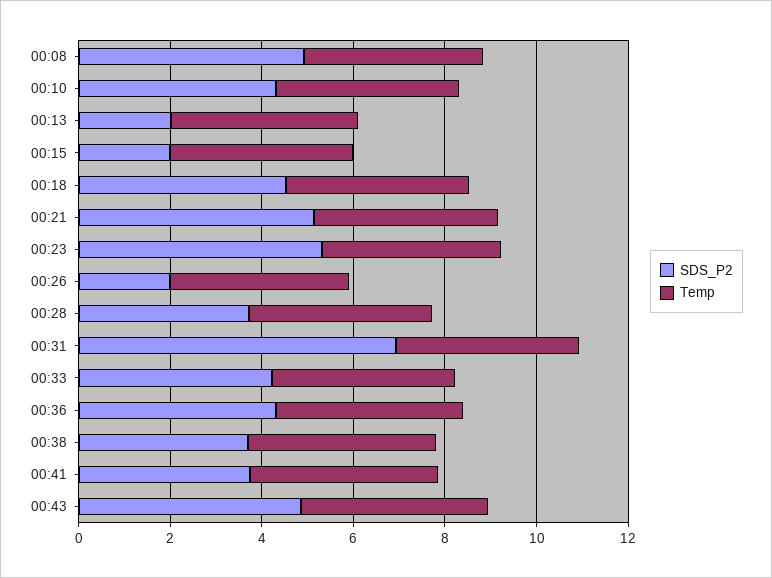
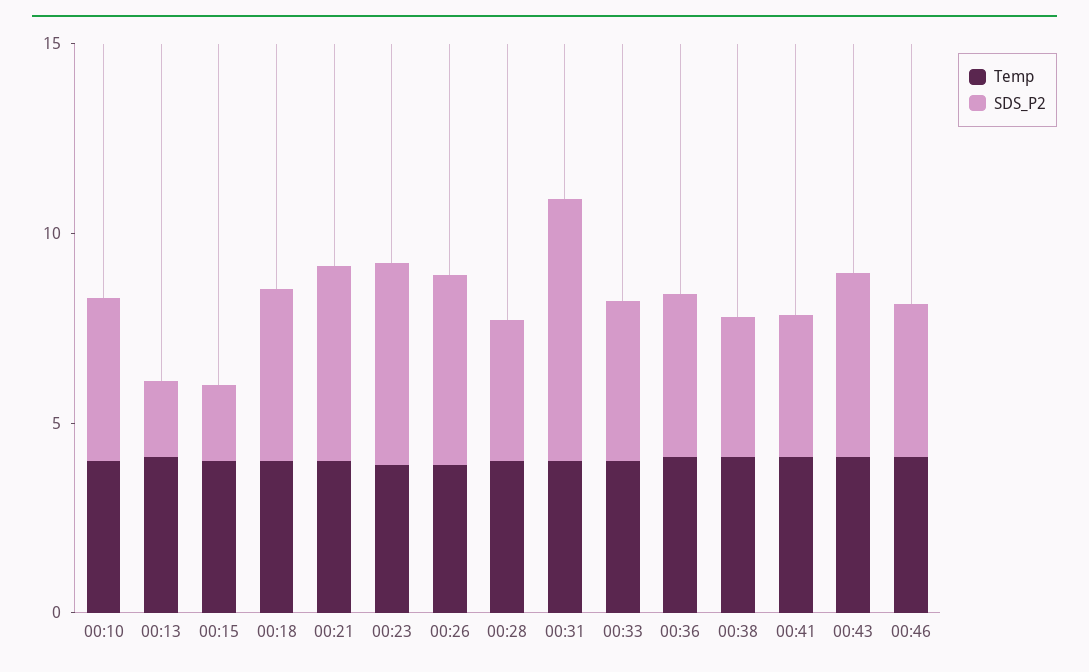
SDS_P2, 00:08: 5 -> none
Temp, 00:08: 4 -> none
SDS_P2, 00:26: 2 -> 5
Temp, 00:46: none -> 4
SDS_P2, 00:46: none -> 4

